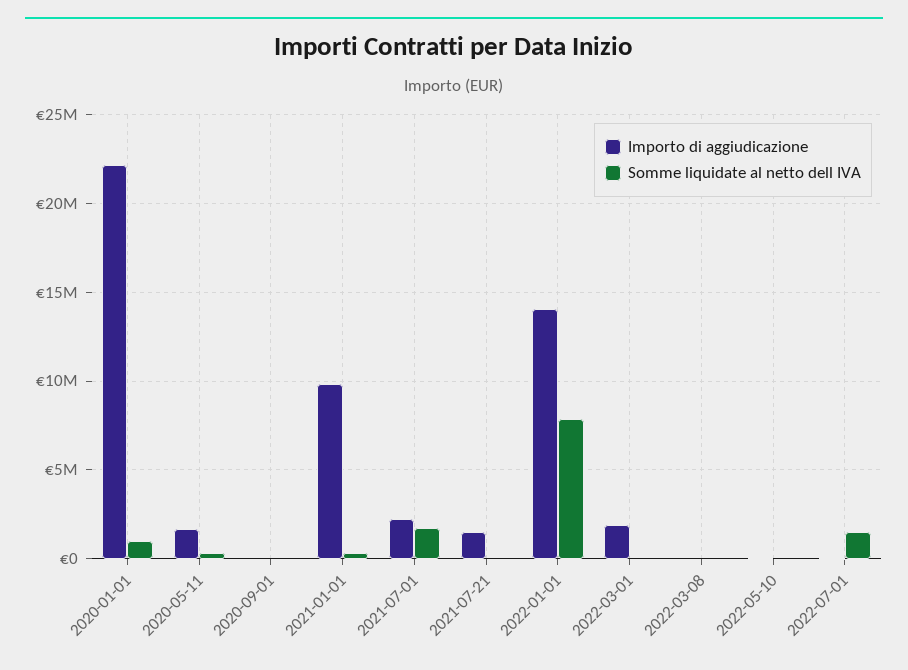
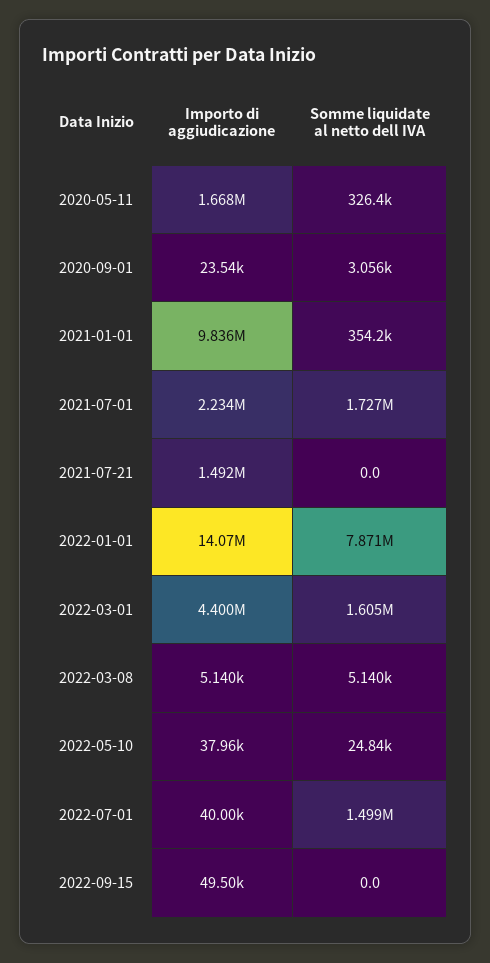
Importo di aggiudicazione, 2020-01-01: 22000000 -> none
Somme liquidate al netto dell IVA, 2020-01-01: 1000000 -> none
Importo di aggiudicazione, 2022-03-01: 2000000 -> 4400000
Somme liquidate al netto dell IVA, 2022-03-01: 0 -> 1605000
Importo di aggiudicazione, 2022-09-15: none -> 49500
Somme liquidate al netto dell IVA, 2022-09-15: none -> 0

